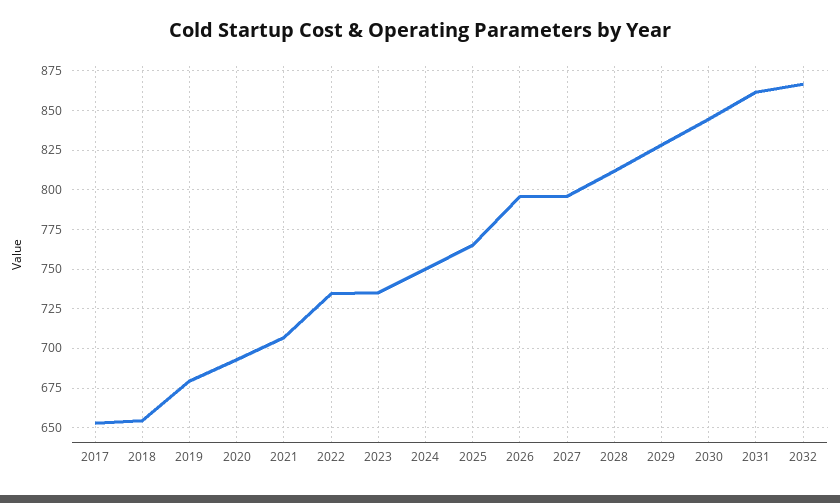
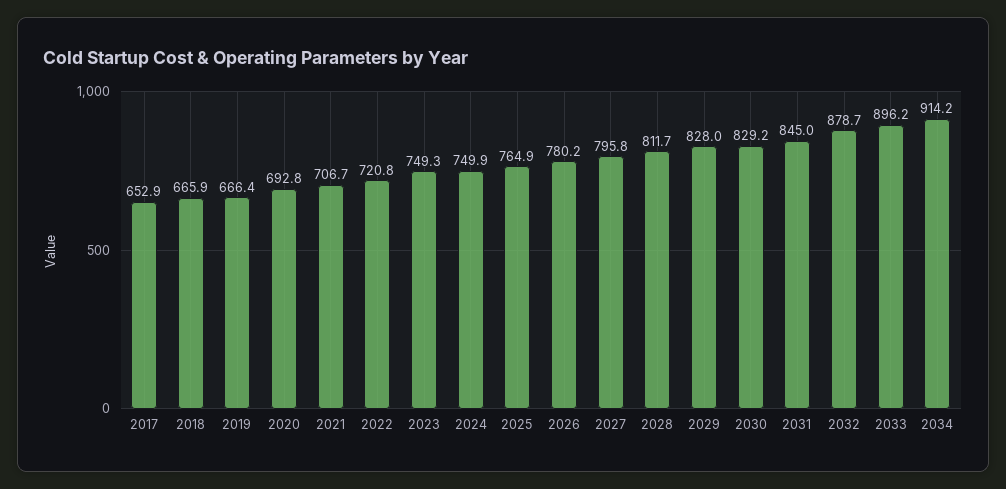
2018: 655 -> 665.9
2019: 680 -> 666.4
2022: 735 -> 720.8
2023: 735 -> 749.3
2026: 795 -> 780.2
2030: 845 -> 829.2
2031: 860 -> 845
2032: 865 -> 878.7
2033: none -> 896.2
2034: none -> 914.2

